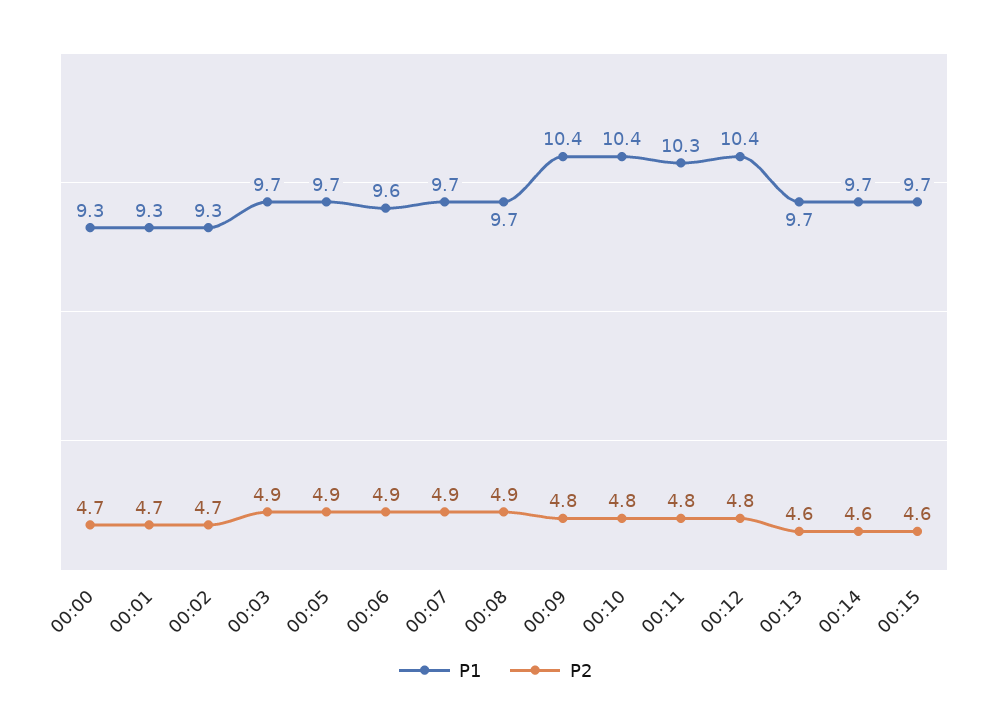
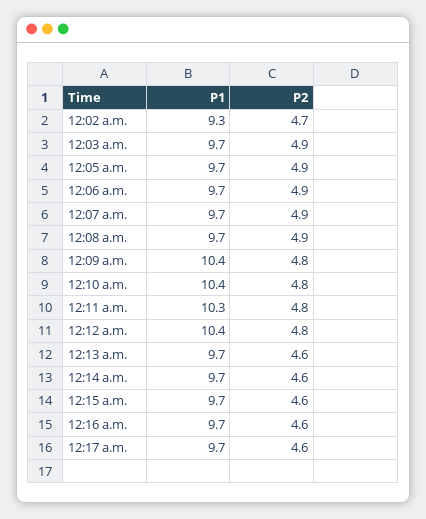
P1, 00:00: 9.3 -> none
P2, 00:00: 4.7 -> none
P1, 00:01: 9.3 -> none
P2, 00:01: 4.7 -> none
P1, 00:06: 9.6 -> 9.7
P1, 12:16 a.m.: none -> 9.7
P2, 12:16 a.m.: none -> 4.6
P1, 12:17 a.m.: none -> 9.7
P2, 12:17 a.m.: none -> 4.6

